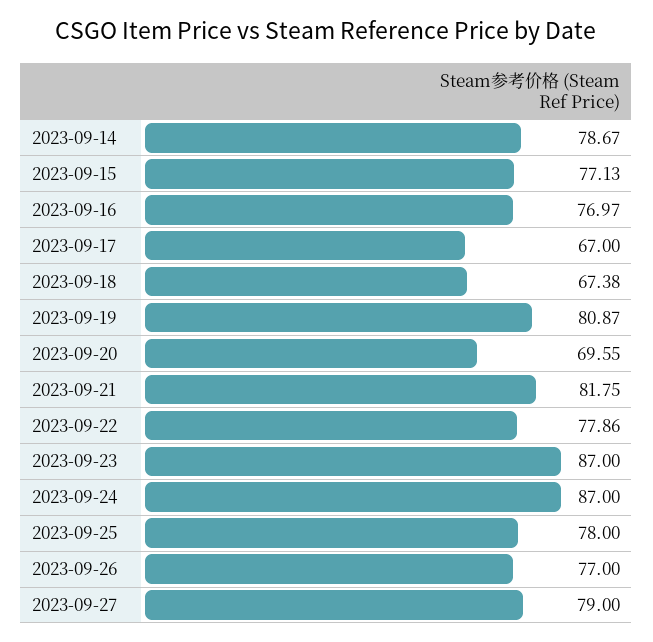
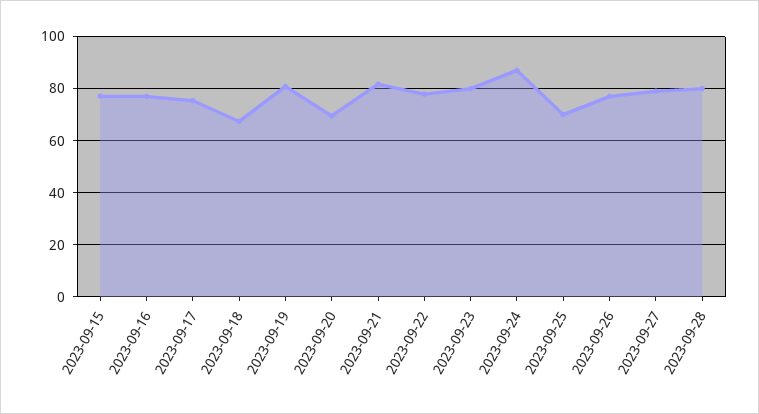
2023-09-14: 78.67 -> none
2023-09-17: 67 -> 75
2023-09-23: 87 -> 80
2023-09-25: 78 -> 70
2023-09-28: none -> 80

